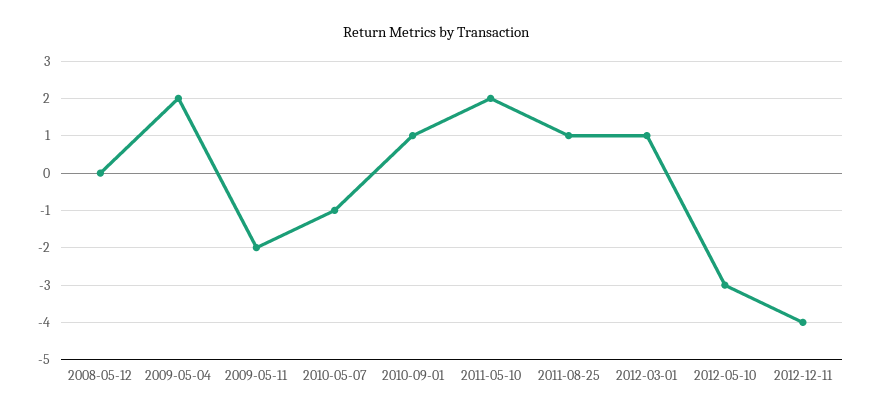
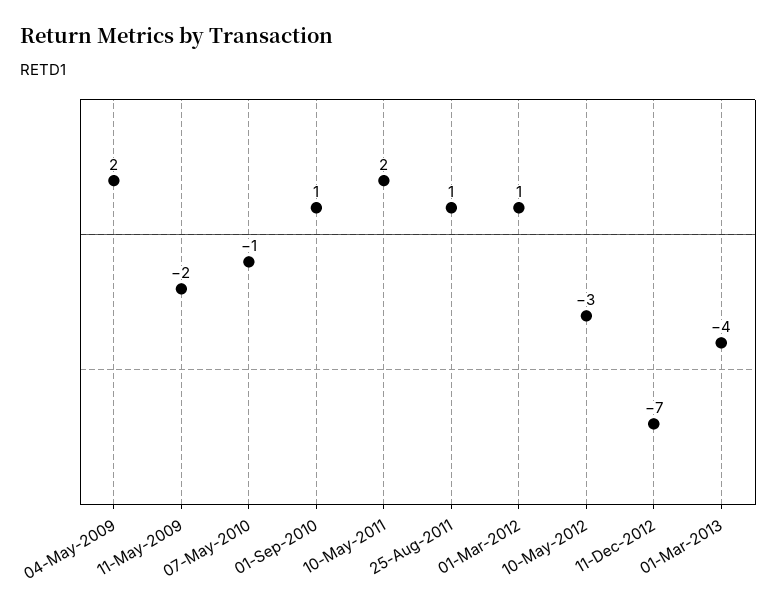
2008-05-12: 0 -> none
2012-12-11: -4 -> -7
01-Mar-2013: none -> -4

